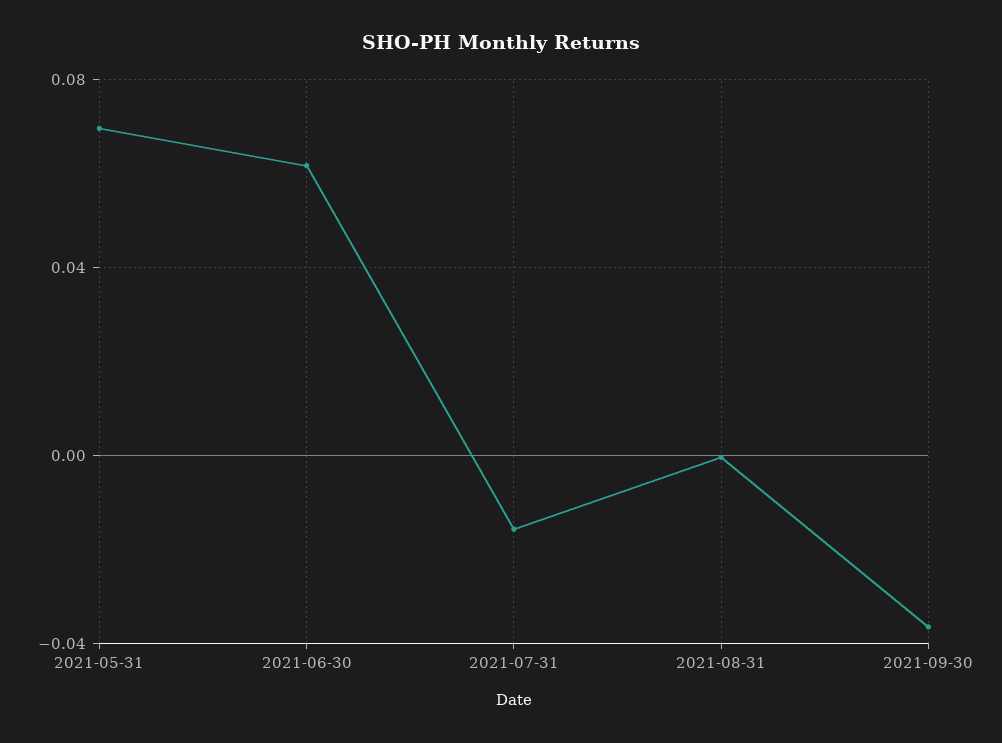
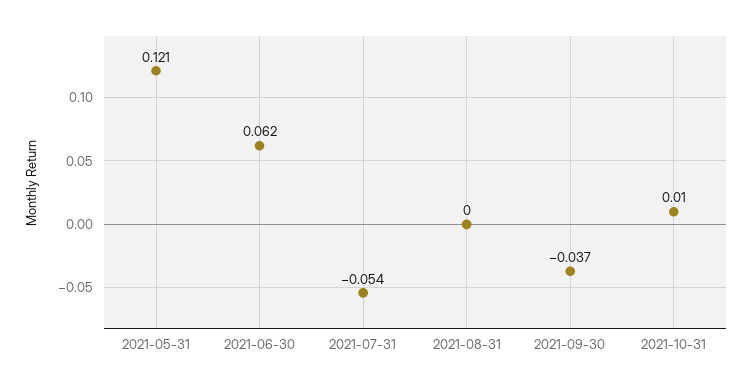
2021-05-31: 0.07 -> 0.121
2021-07-31: -0.015 -> -0.054
2021-10-31: none -> 0.01

